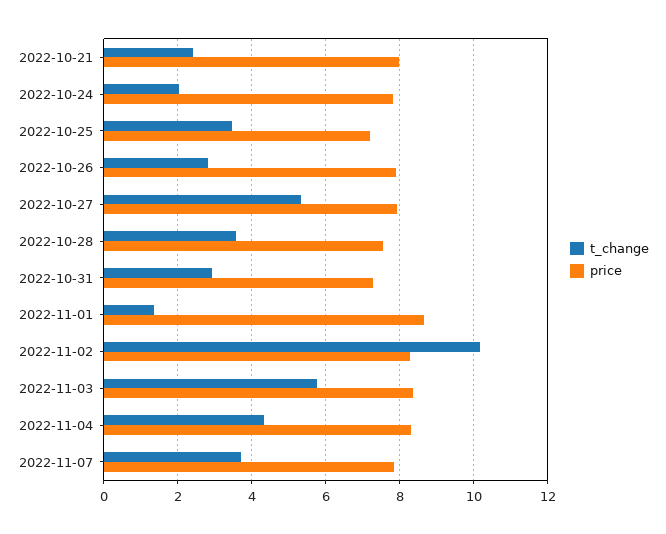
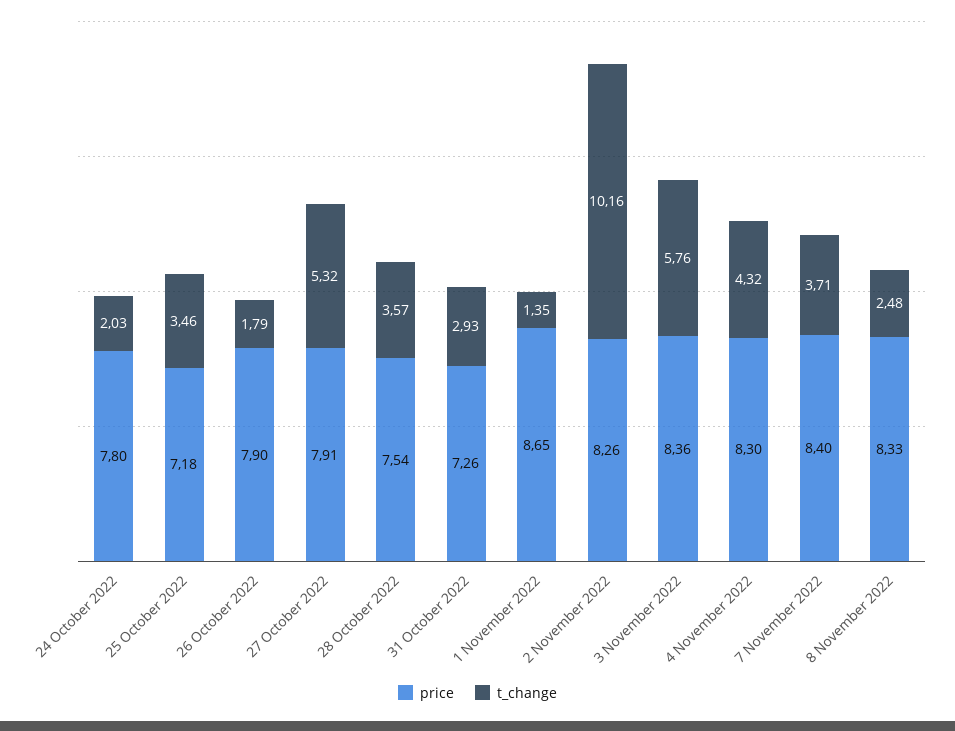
t_change, 2022-10-21: 2.4 -> none
price, 2022-10-21: 8 -> none
t_change, 2022-10-26: 2.8 -> 1.79
price, 2022-11-07: 7.8 -> 8.4
price, 8 November 2022: none -> 8.33
t_change, 8 November 2022: none -> 2.48

